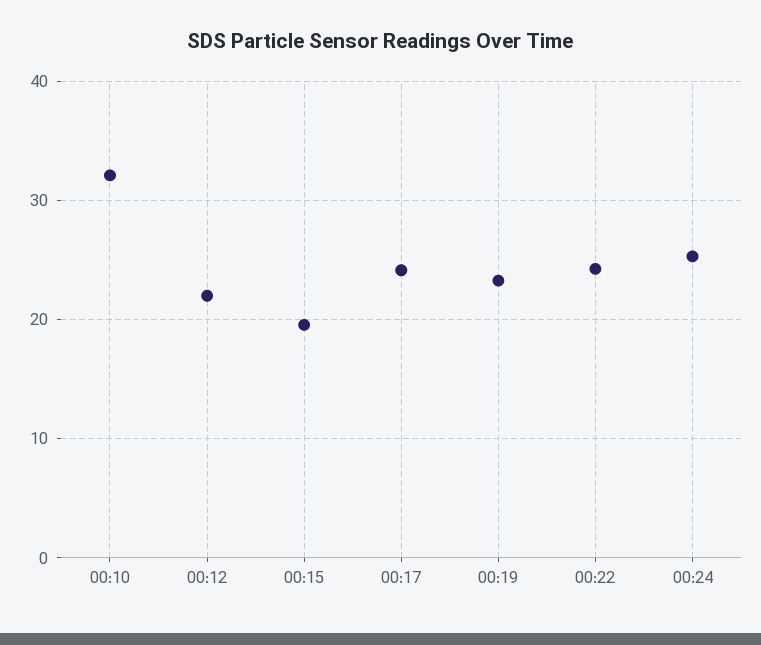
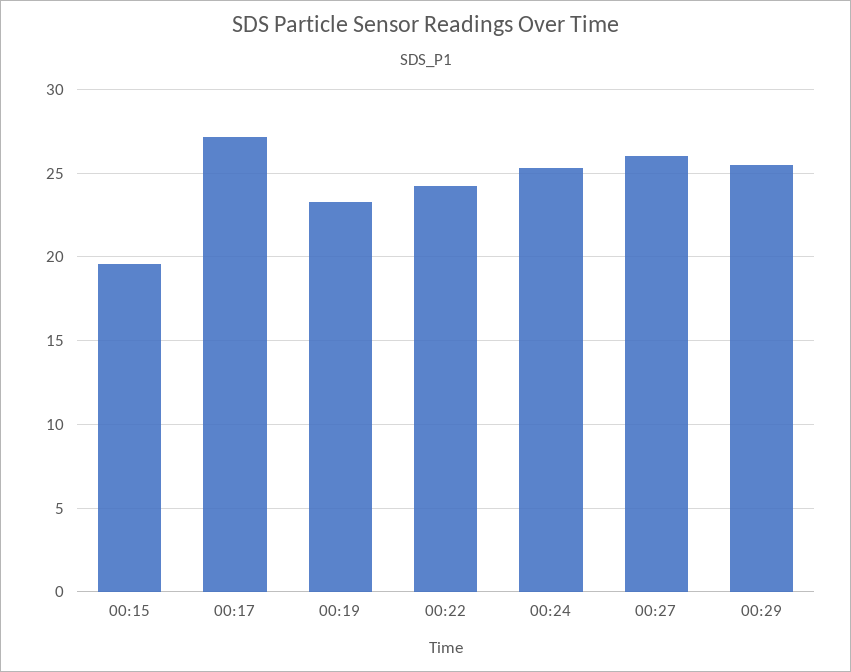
00:10: 32 -> none
00:12: 22 -> none
00:17: 24 -> 27
00:27: none -> 26
00:29: none -> 25.5

